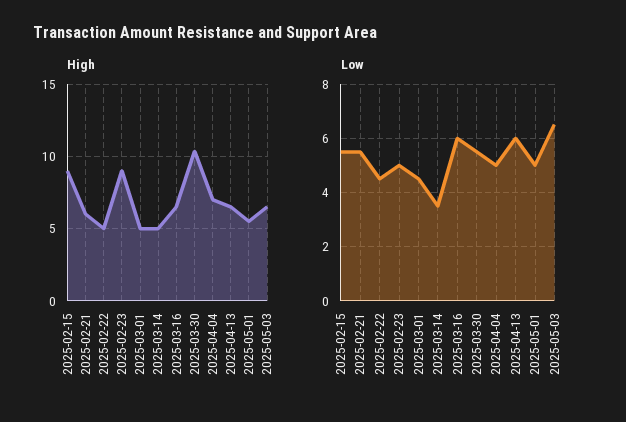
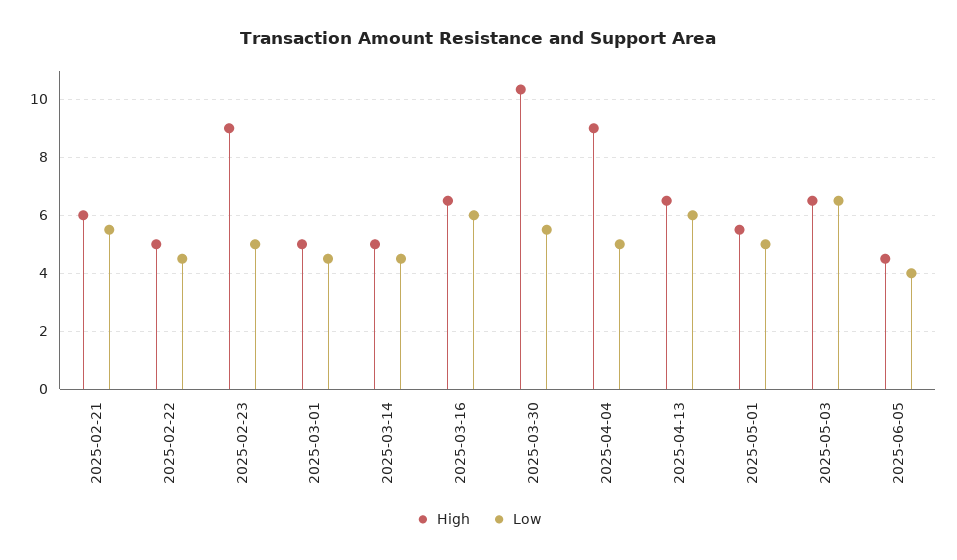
High, 2025-02-15: 9 -> none
High, 2025-04-04: 7 -> 9
Low, 2025-02-15: 5.5 -> none
Low, 2025-03-14: 3.5 -> 4.5
High, 2025-06-05: none -> 4.5
Low, 2025-06-05: none -> 4

